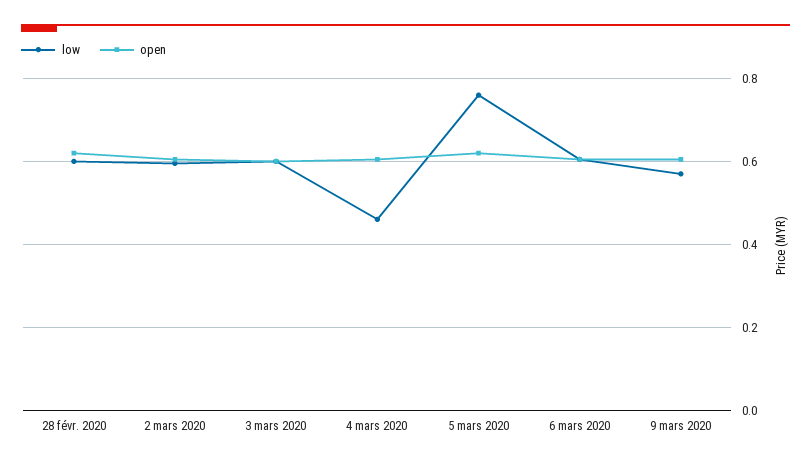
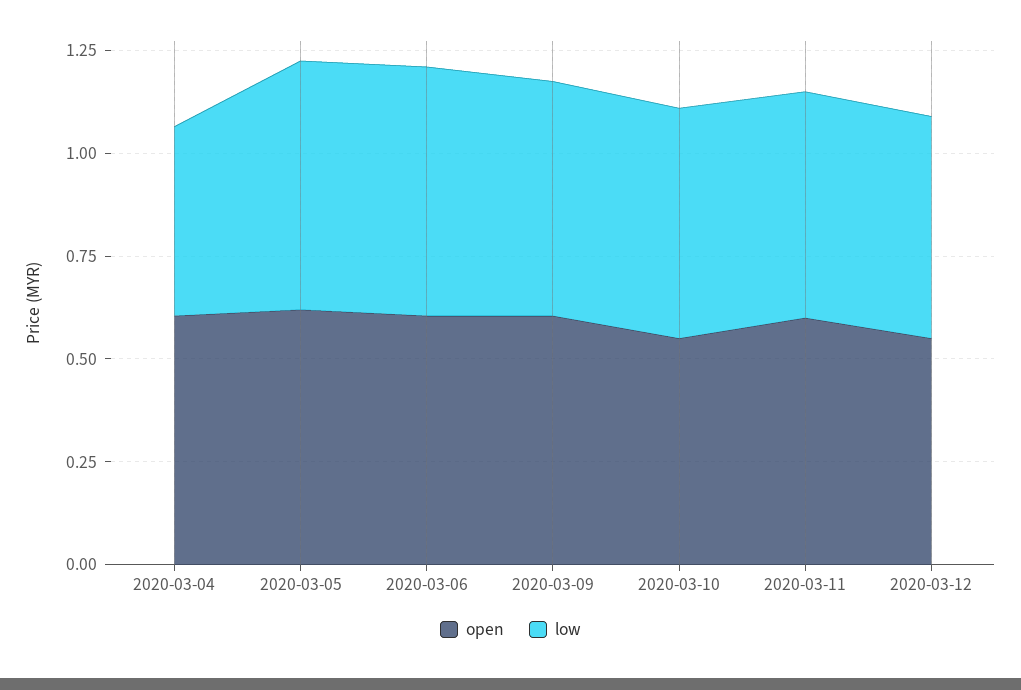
low, 28 févr. 2020: 0.6 -> none
open, 28 févr. 2020: 0.62 -> none
low, 2 mars 2020: 0.6 -> none
open, 2 mars 2020: 0.6 -> none
low, 3 mars 2020: 0.6 -> none
open, 3 mars 2020: 0.6 -> none
low, 5 mars 2020: 0.76 -> 0.6
open, 2020-03-10: none -> 0.55
low, 2020-03-10: none -> 0.55
open, 2020-03-11: none -> 0.6
low, 2020-03-11: none -> 0.55
open, 2020-03-12: none -> 0.55
low, 2020-03-12: none -> 0.55

